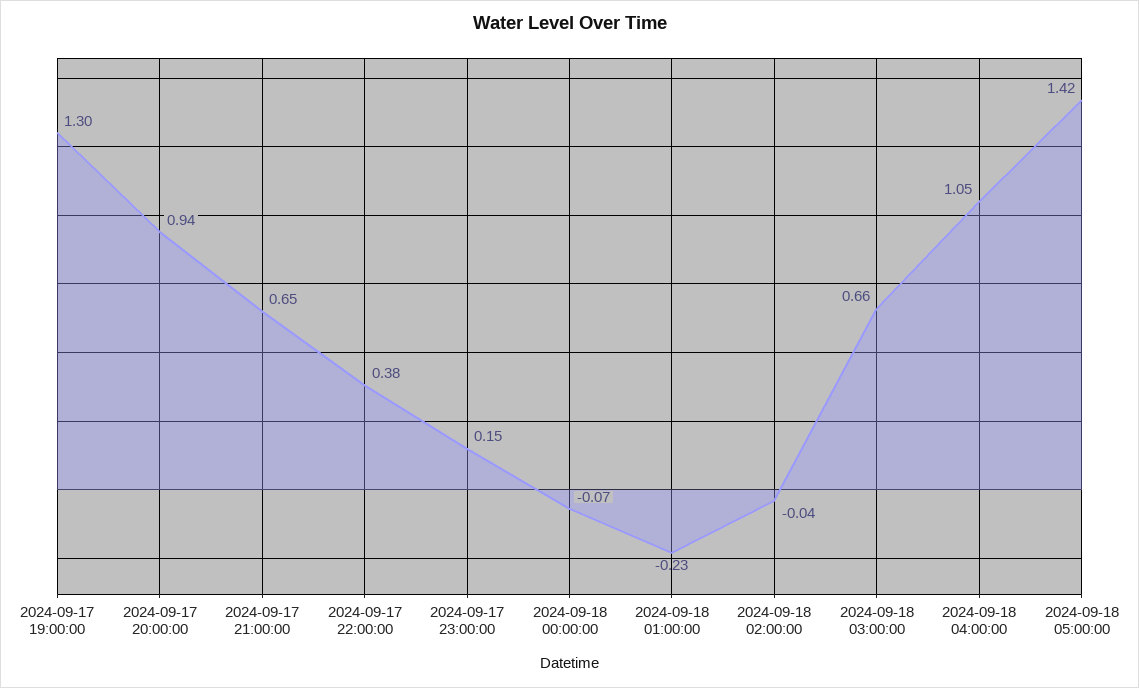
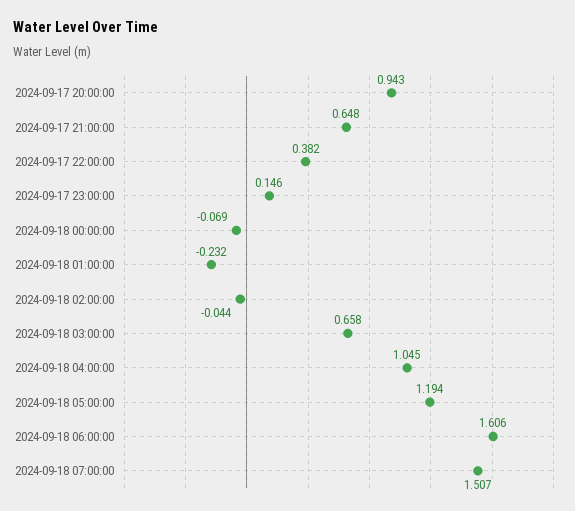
2024-09-17 19:00:00: 1.3 -> none
2024-09-18 05:00:00: 1.42 -> 1.194
2024-09-18 06:00:00: none -> 1.606
2024-09-18 07:00:00: none -> 1.507

